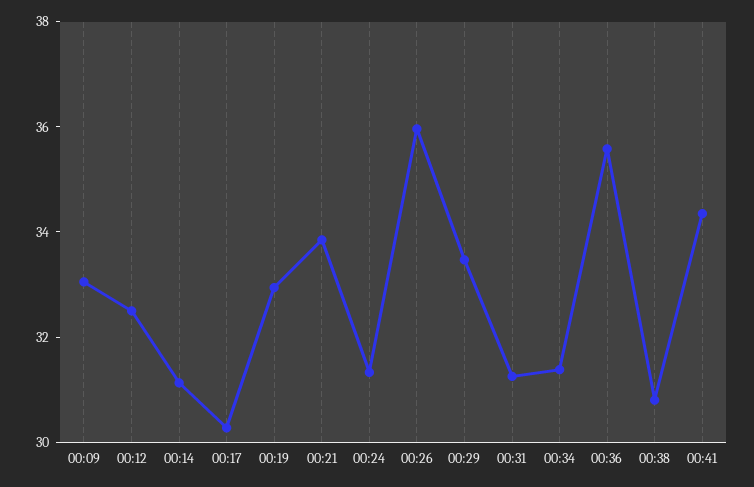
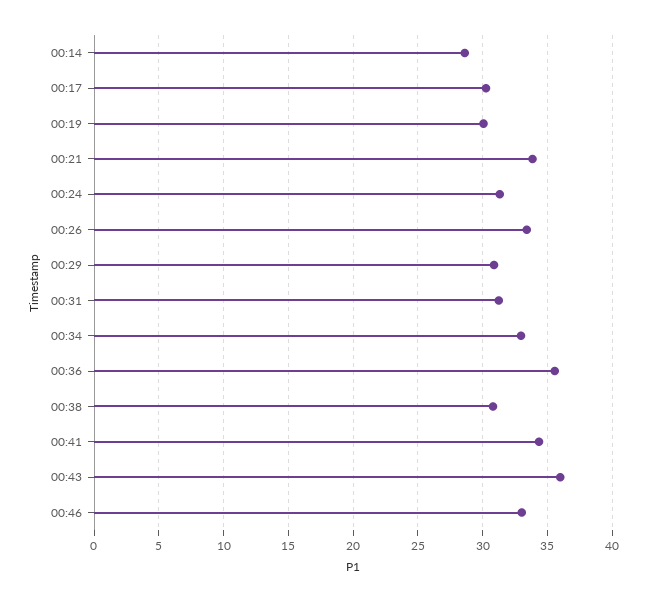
00:09: 33 -> none
00:12: 32.5 -> none
00:14: 31 -> 28.5
00:19: 33 -> 30
00:26: 36 -> 33.5
00:29: 33.5 -> 31
00:34: 31.5 -> 33
00:43: none -> 36
00:46: none -> 33

